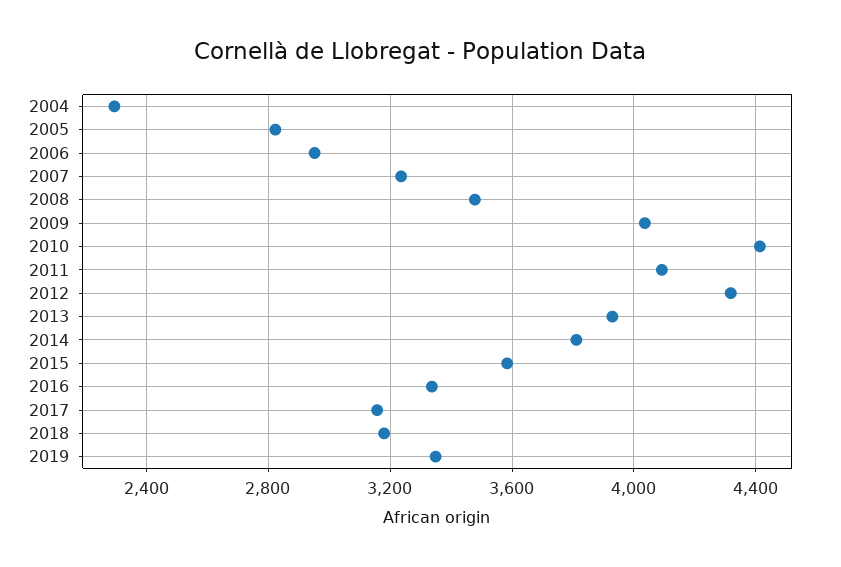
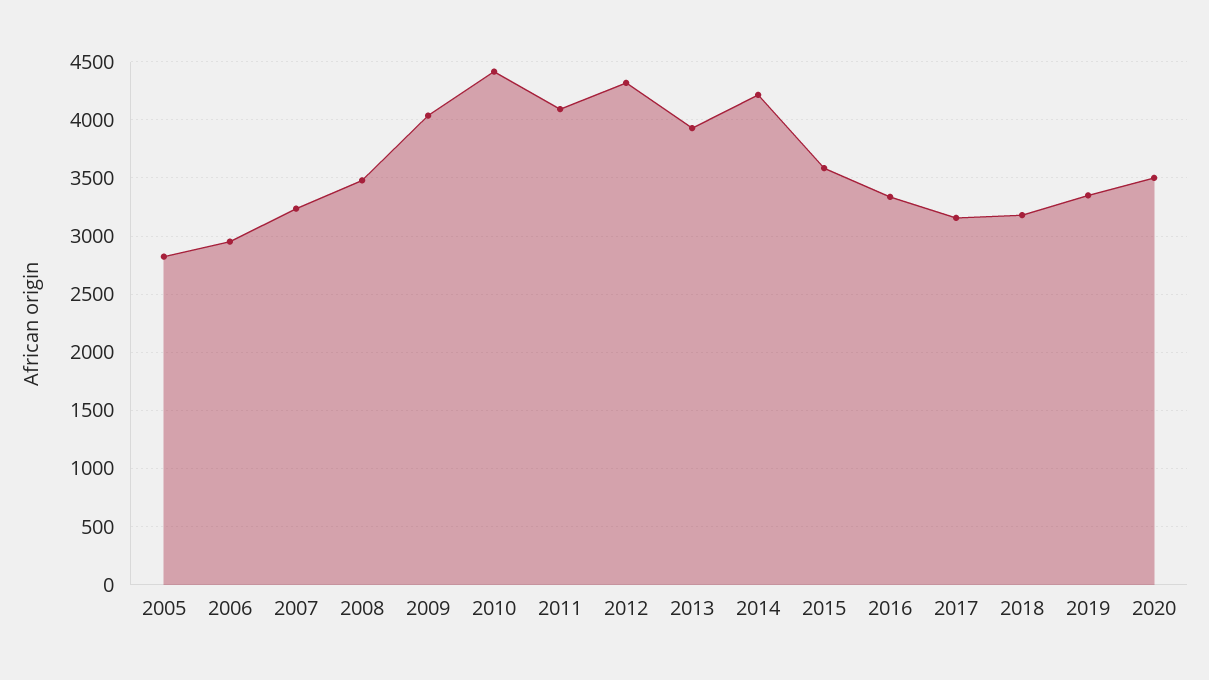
2004: 2300 -> none
2014: 3800 -> 4200
2020: none -> 3500

